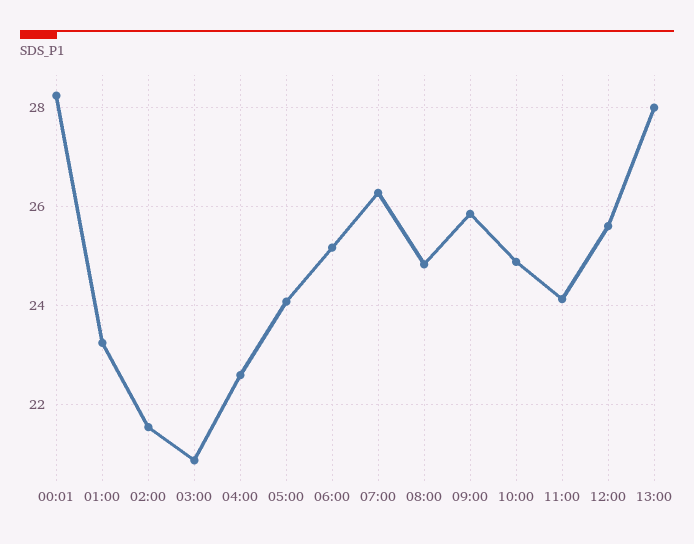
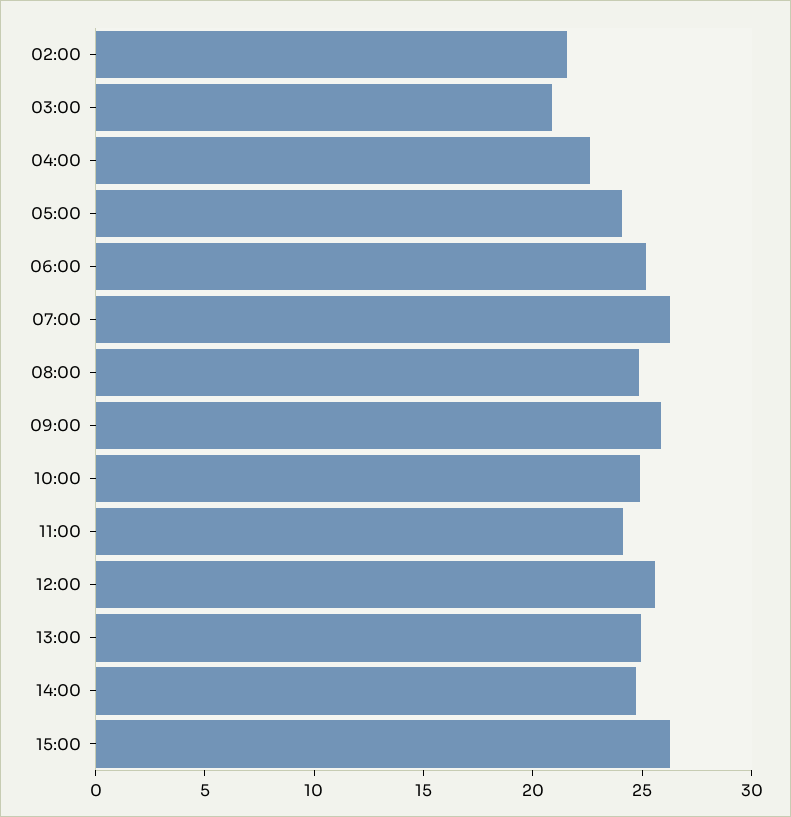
00:01: 28.2 -> none
01:00: 23.2 -> none
13:00: 28 -> 25
14:00: none -> 25
15:00: none -> 26

